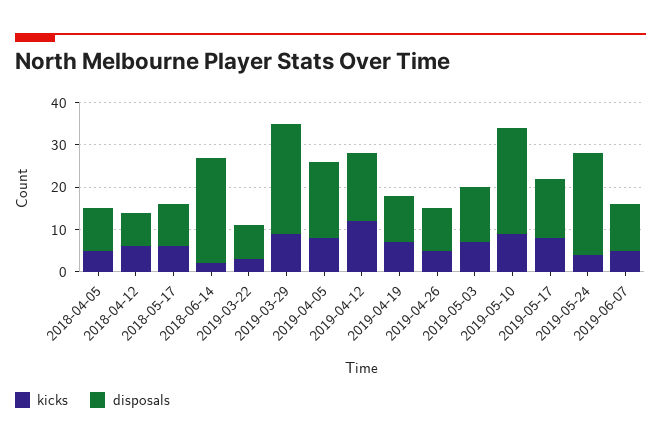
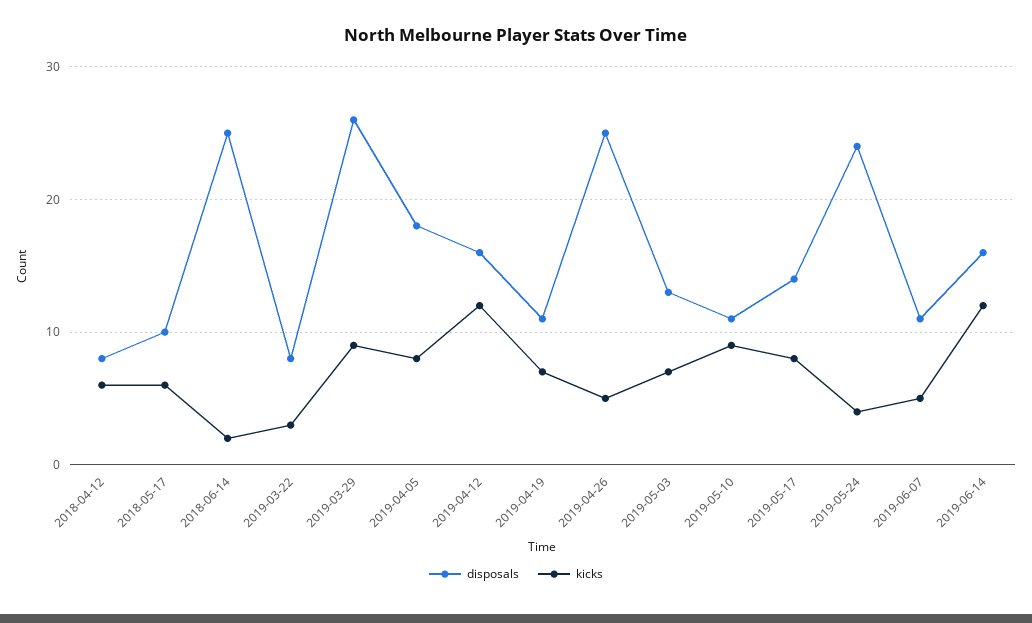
kicks, 2018-04-05: 5 -> none
disposals, 2018-04-05: 10 -> none
disposals, 2019-04-26: 10 -> 25
disposals, 2019-05-10: 25 -> 11
disposals, 2019-06-14: none -> 16
kicks, 2019-06-14: none -> 12

